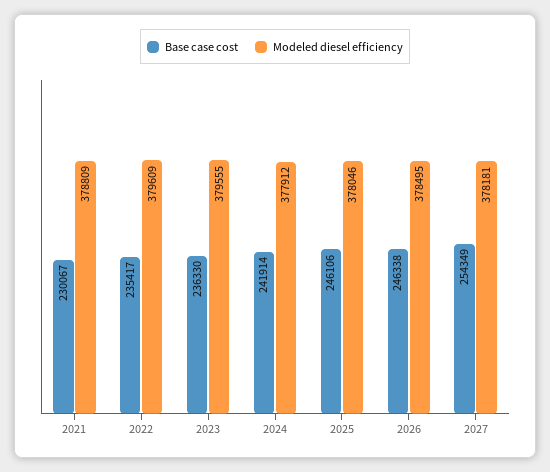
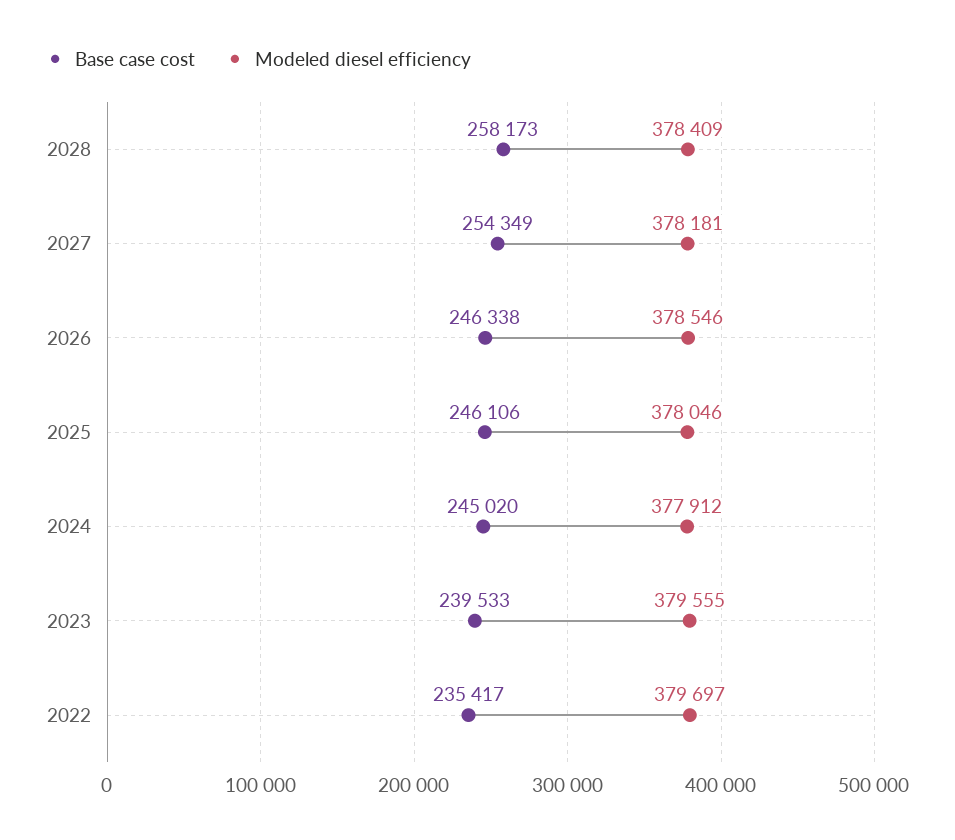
Base case cost, 2021: 230067 -> none
Modeled diesel efficiency, 2021: 378809 -> none
Modeled diesel efficiency, 2022: 379609 -> 379697
Base case cost, 2023: 236330 -> 239533
Base case cost, 2024: 241914 -> 245020
Modeled diesel efficiency, 2026: 378495 -> 378546
Base case cost, 2028: none -> 258173
Modeled diesel efficiency, 2028: none -> 378409

